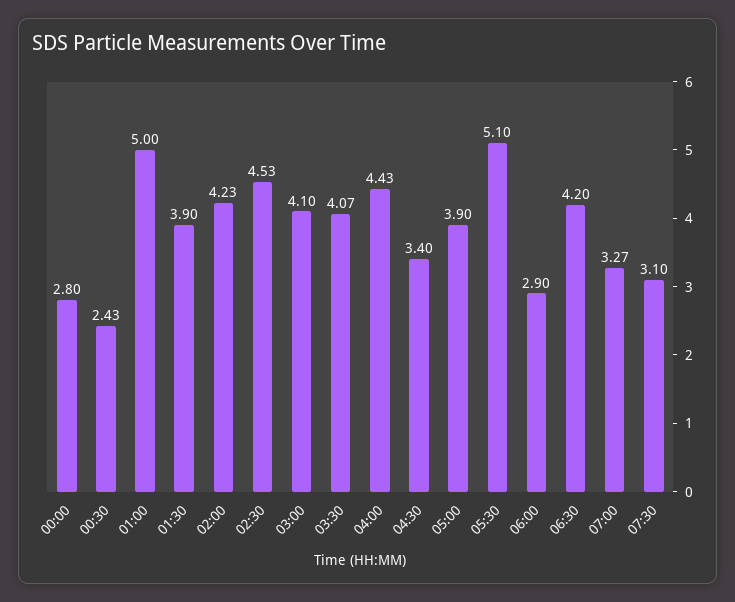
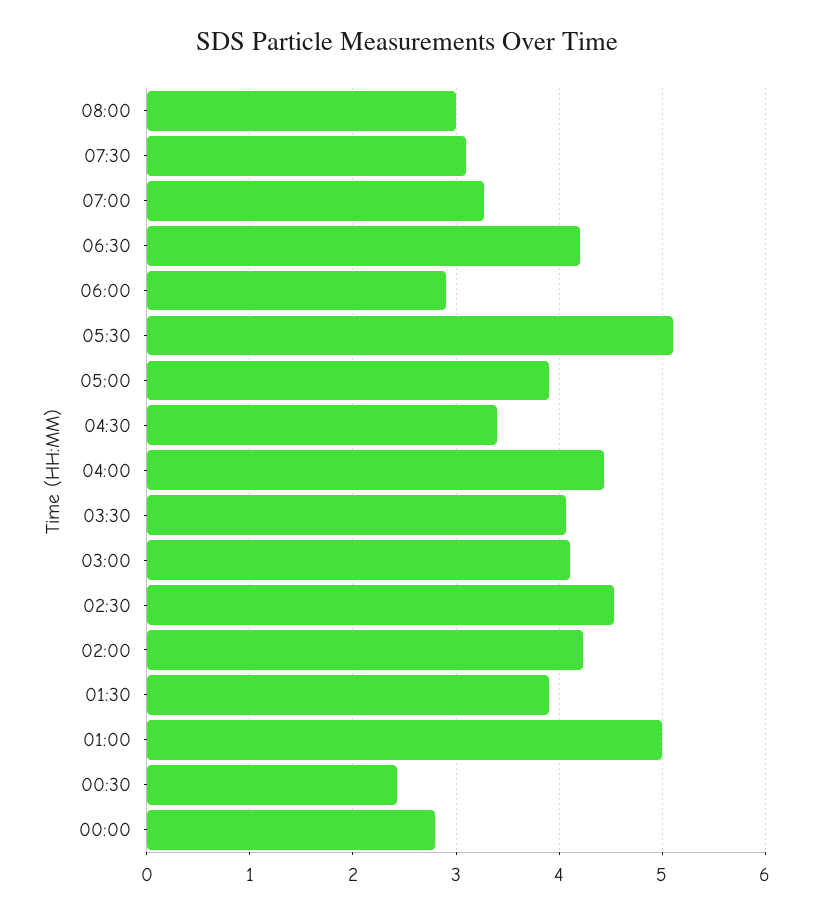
08:00: none -> 3

